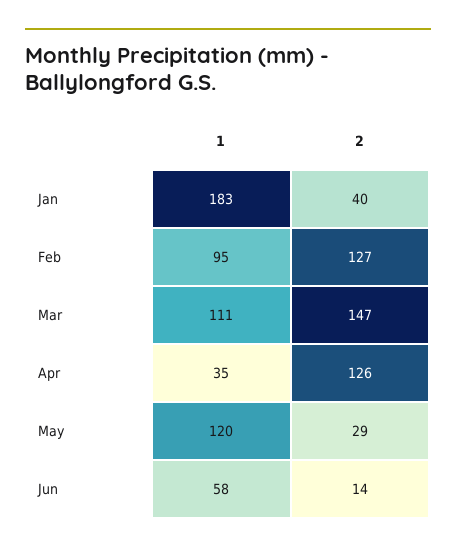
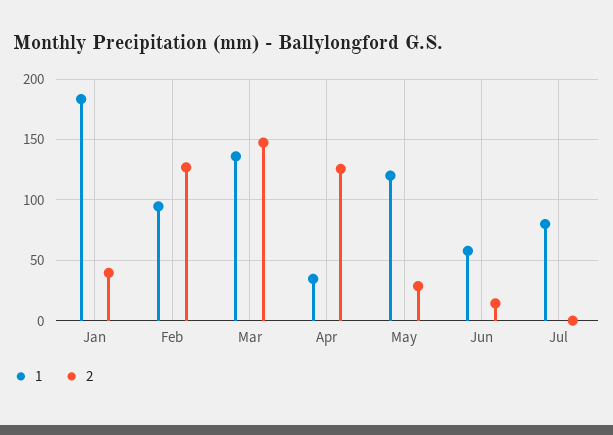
1, Mar: 111 -> 135
1, Jul: none -> 80
2, Jul: none -> 0

